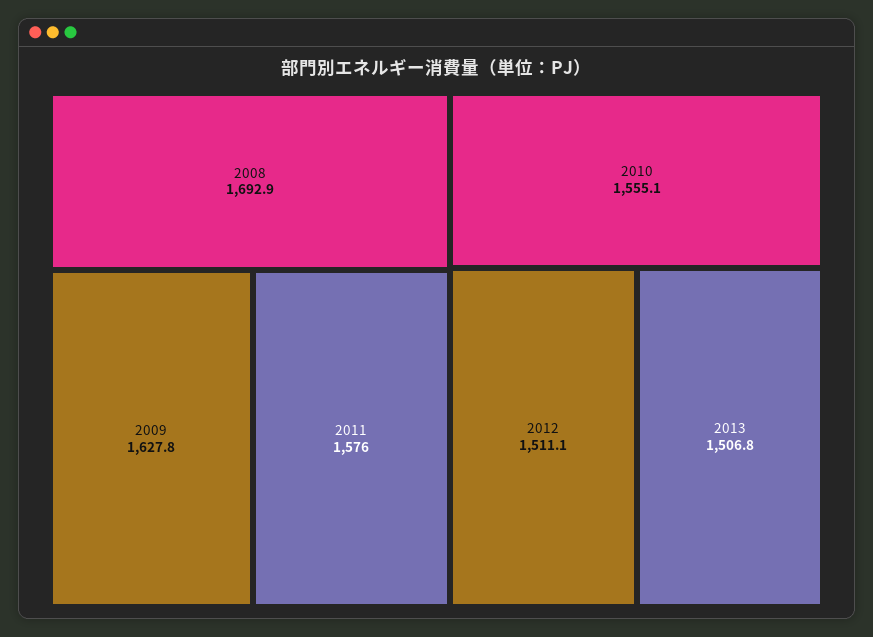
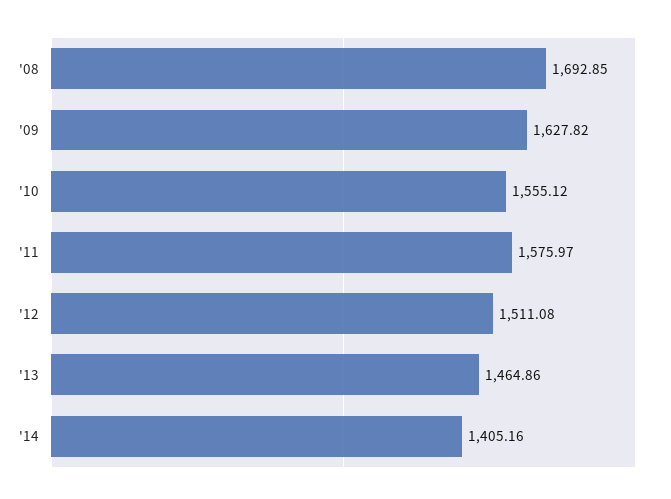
2013: 1506.8 -> 1464.86
'14: none -> 1405.16

